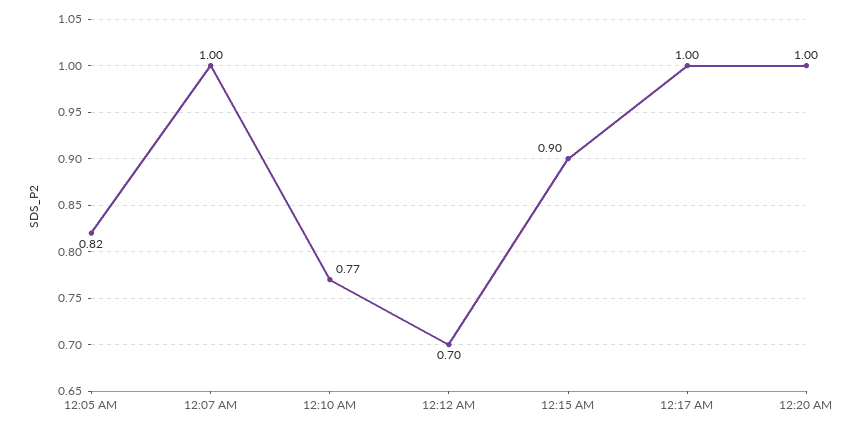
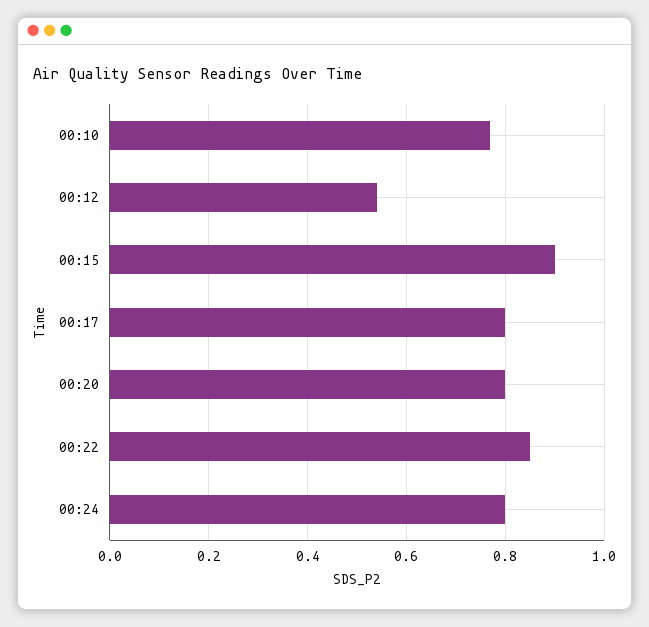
12:05 AM: 0.82 -> none
12:07 AM: 1 -> none
12:12 AM: 0.7 -> 0.55
12:17 AM: 1 -> 0.8
12:20 AM: 1 -> 0.8
00:22: none -> 0.85
00:24: none -> 0.8

